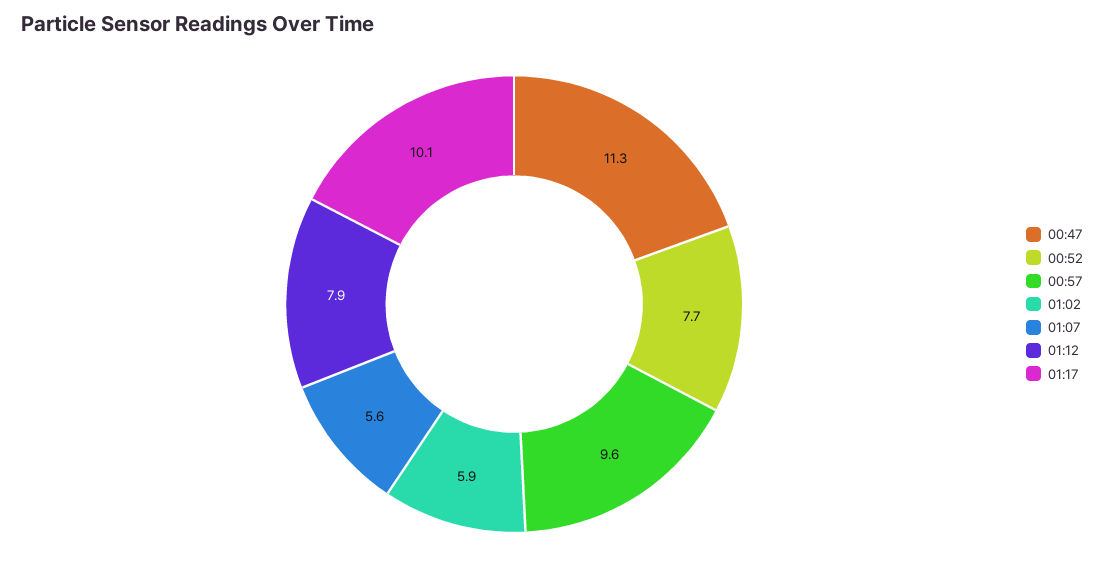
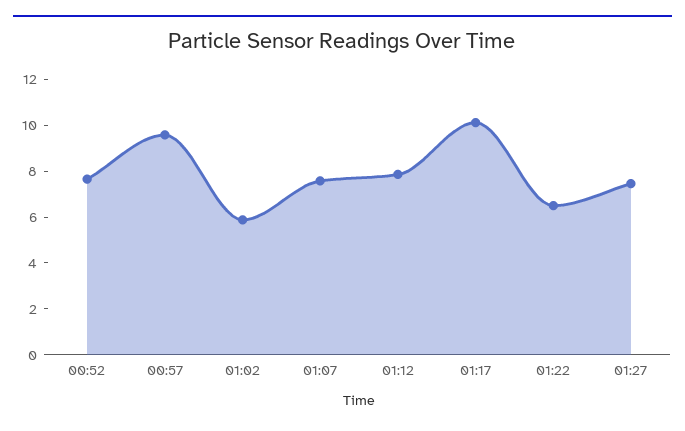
00:47: 11.3 -> none
01:07: 5.6 -> 7.5
01:22: none -> 6.5
01:27: none -> 7.5

